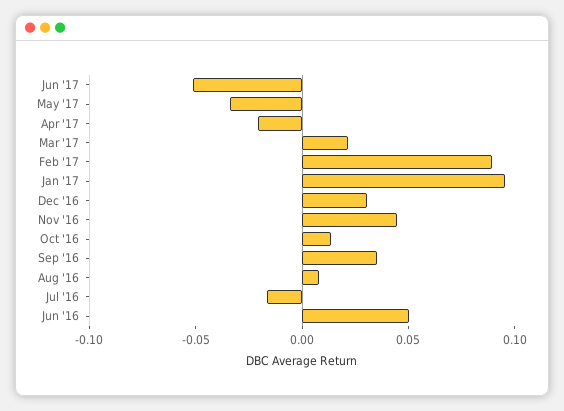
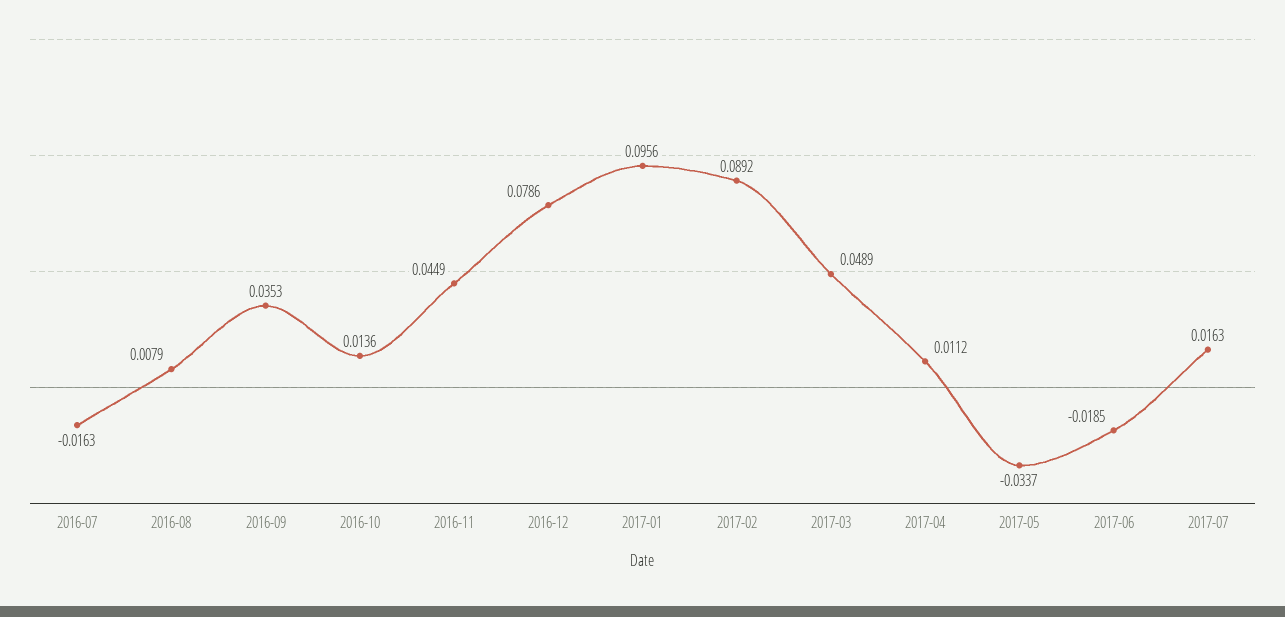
Jun '17: -0.05 -> -0.0185
Apr '17: -0.02 -> 0.0112
Mar '17: 0.02 -> 0.0489
Dec '16: 0.03 -> 0.0786
Jun '16: 0.05 -> none
2017-07: none -> 0.0163

